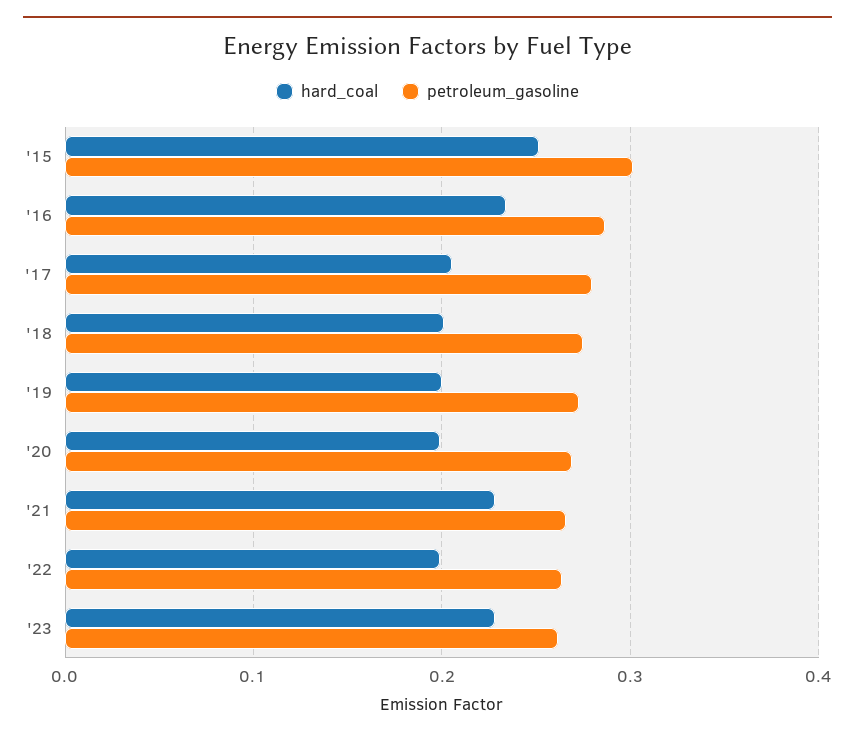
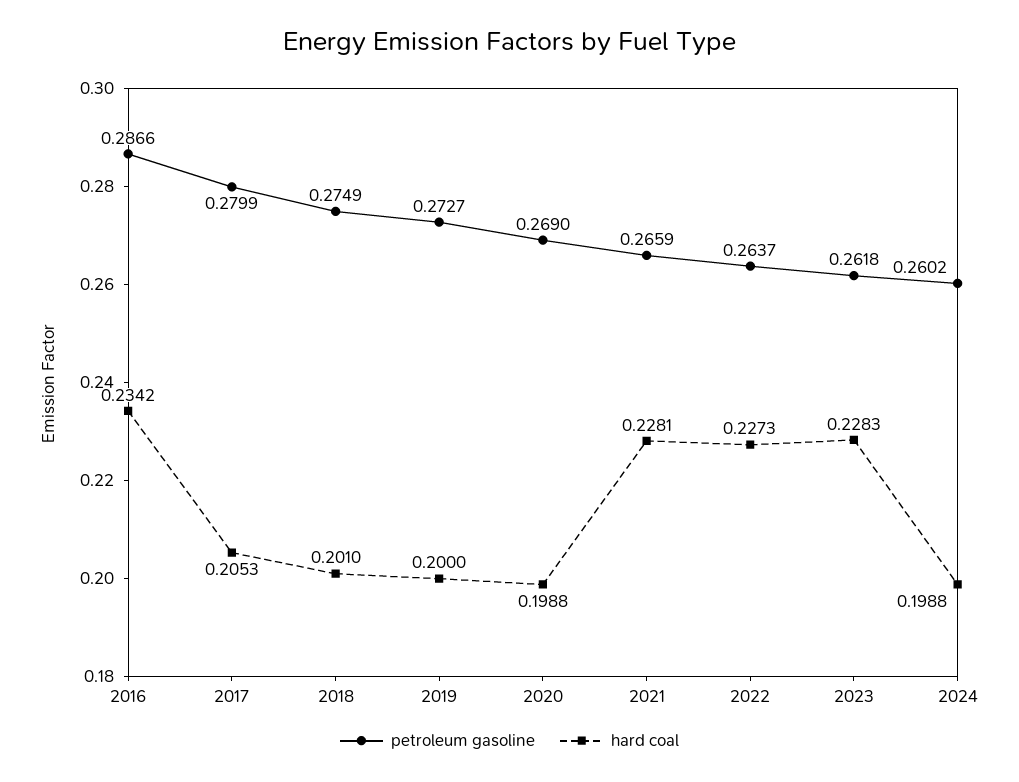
hard_coal, '15: 0.25 -> none
petroleum_gasoline, '15: 0.3 -> none
hard_coal, '22: 0.2 -> 0.2273
petroleum_gasoline, 2024: none -> 0.2602
hard_coal, 2024: none -> 0.1988

